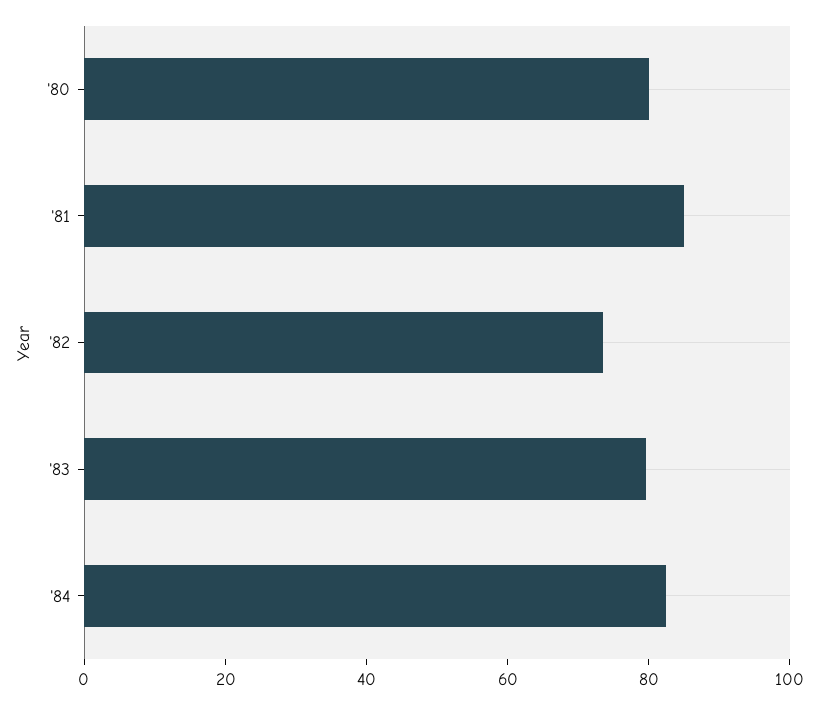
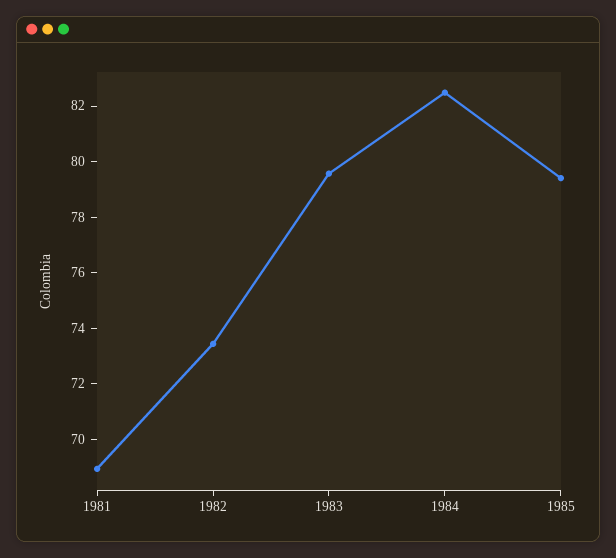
'80: 80 -> none
'81: 85 -> 69
1985: none -> 79.5

